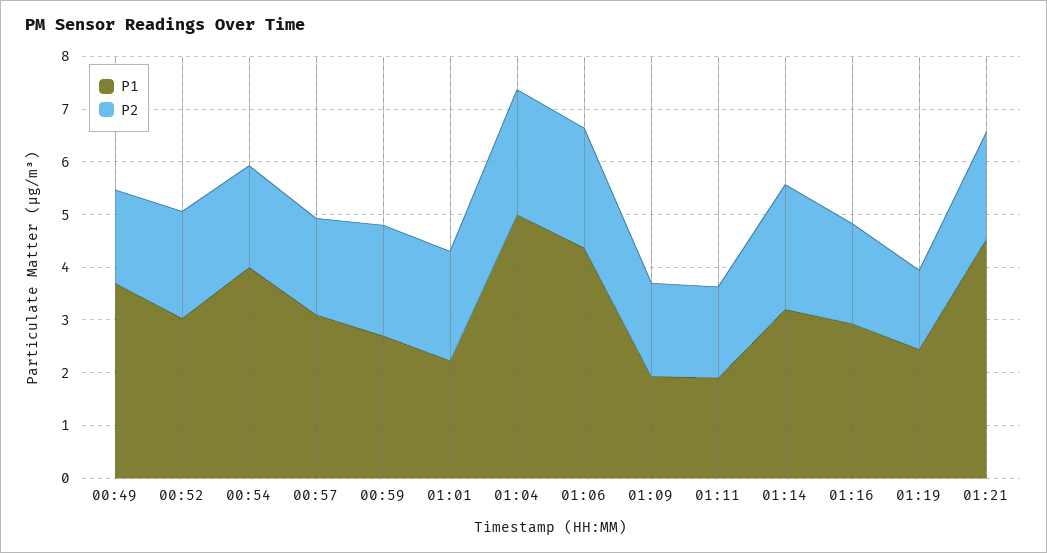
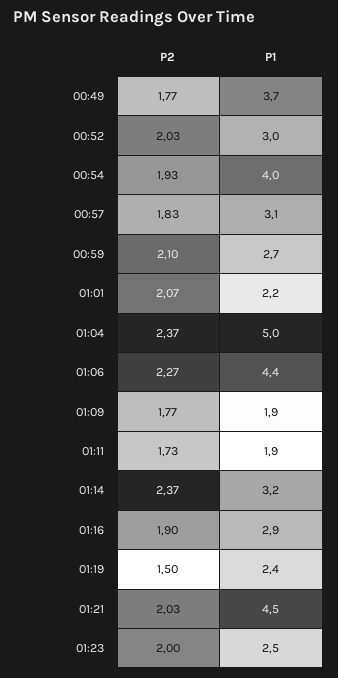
P2, 01:23: none -> 2
P1, 01:23: none -> 2.5

